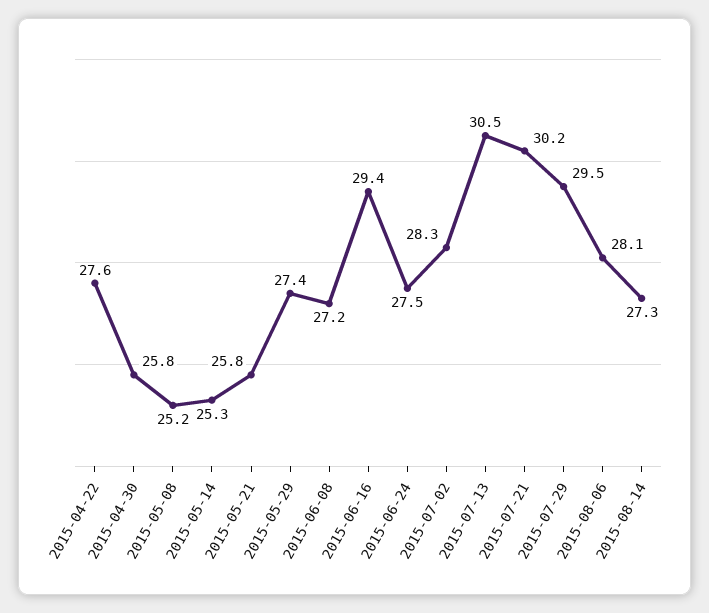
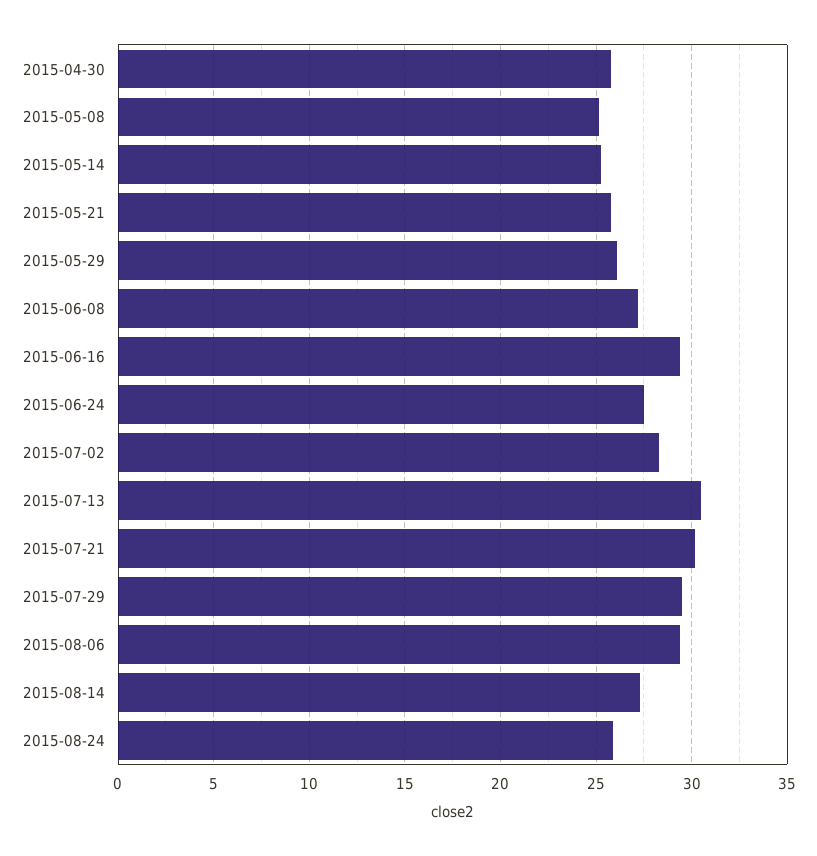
2015-04-22: 27.6 -> none
2015-05-29: 27.4 -> 26
2015-08-06: 28.1 -> 29.5
2015-08-24: none -> 26

